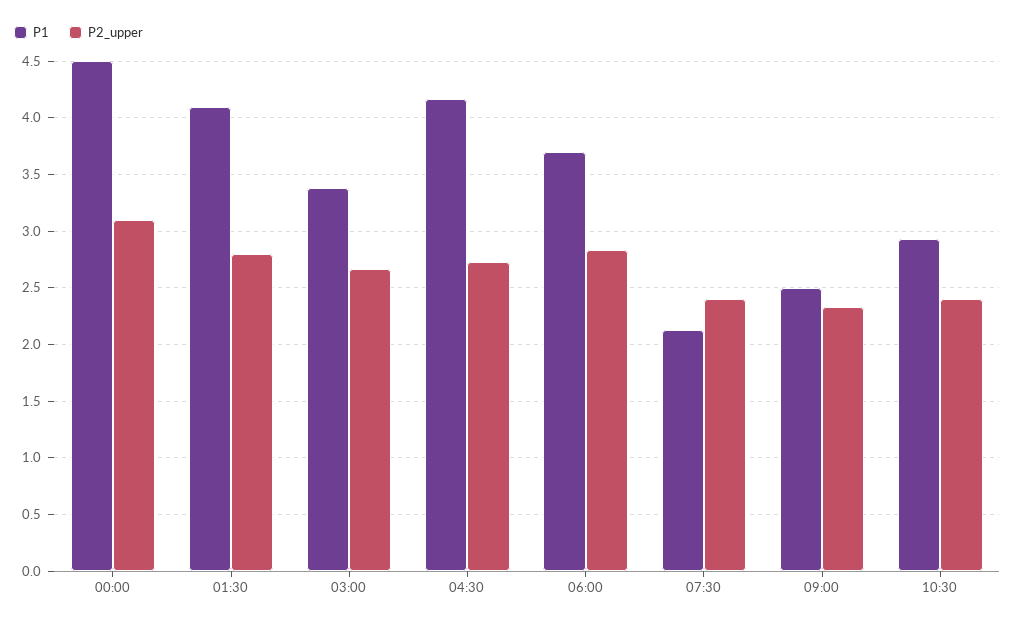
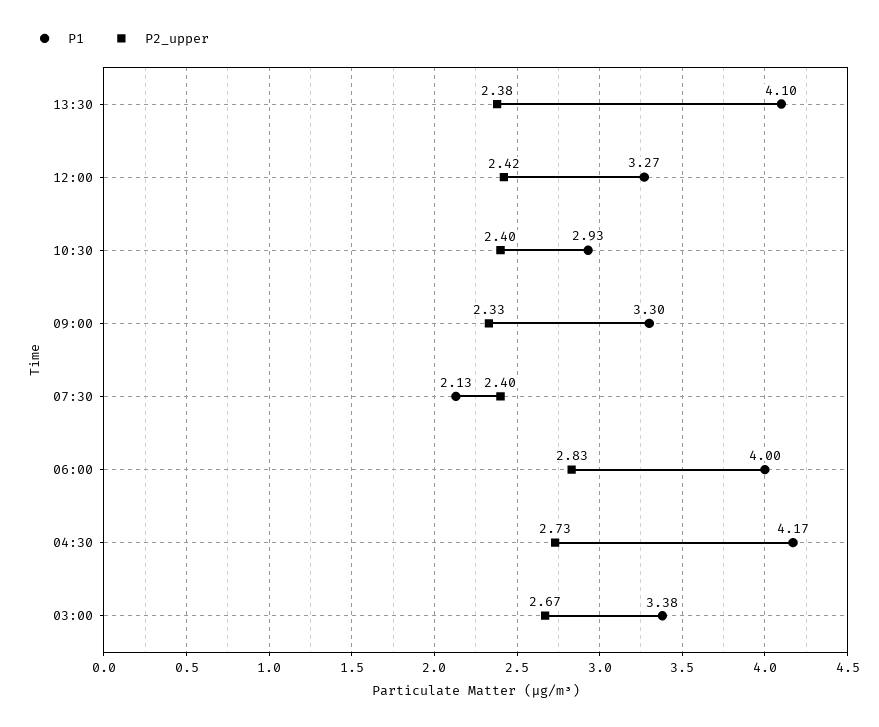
P1, 00:00: 4.5 -> none
P2_upper, 00:00: 3.1 -> none
P1, 01:30: 4.1 -> none
P2_upper, 01:30: 2.8 -> none
P1, 06:00: 3.7 -> 4
P1, 09:00: 2.5 -> 3.3
P1, 13:30: none -> 4.1
P2_upper, 13:30: none -> 2.38
P1, 12:00: none -> 3.27
P2_upper, 12:00: none -> 2.42

